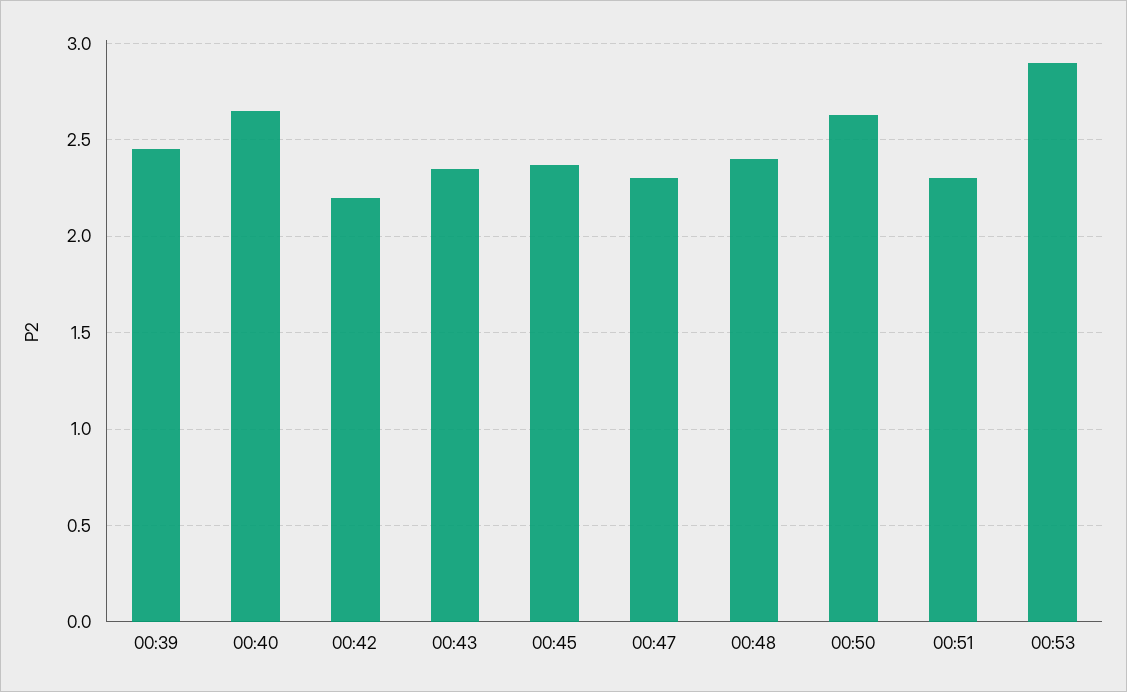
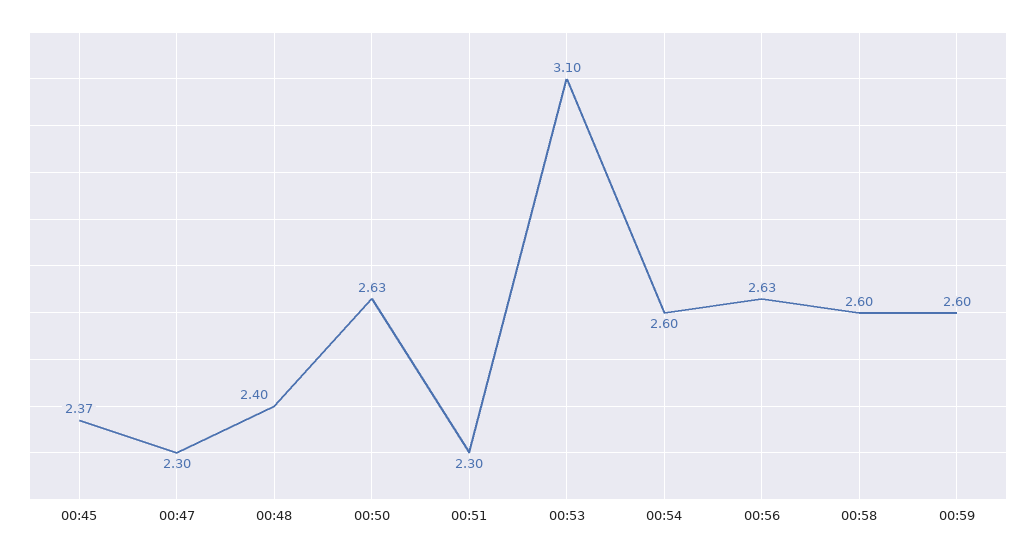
00:39: 2.45 -> none
00:40: 2.65 -> none
00:42: 2.2 -> none
00:43: 2.35 -> none
00:53: 2.9 -> 3.1
00:54: none -> 2.6
00:56: none -> 2.63
00:58: none -> 2.6
00:59: none -> 2.6

